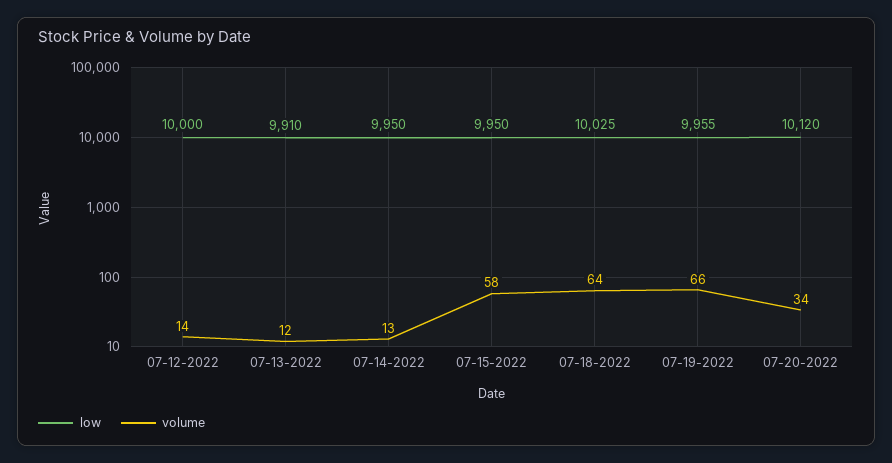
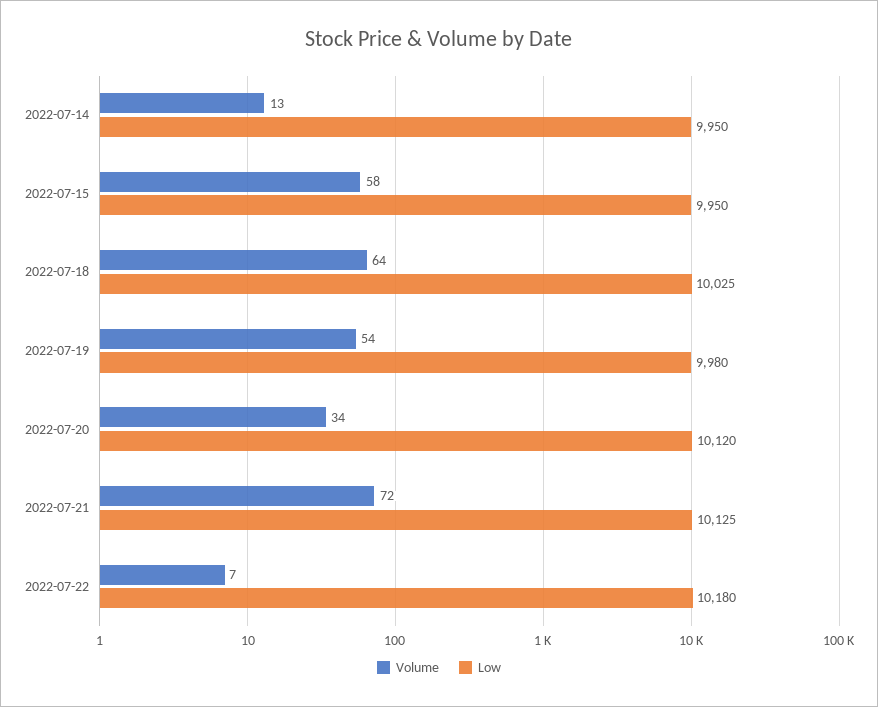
low, 07-12-2022: 10000 -> none
volume, 07-12-2022: 14 -> none
low, 07-13-2022: 9910 -> none
volume, 07-13-2022: 12 -> none
low, 07-19-2022: 9955 -> 9980
volume, 07-19-2022: 66 -> 54
volume, 2022-07-21: none -> 72
low, 2022-07-21: none -> 10125
volume, 2022-07-22: none -> 7
low, 2022-07-22: none -> 10180

